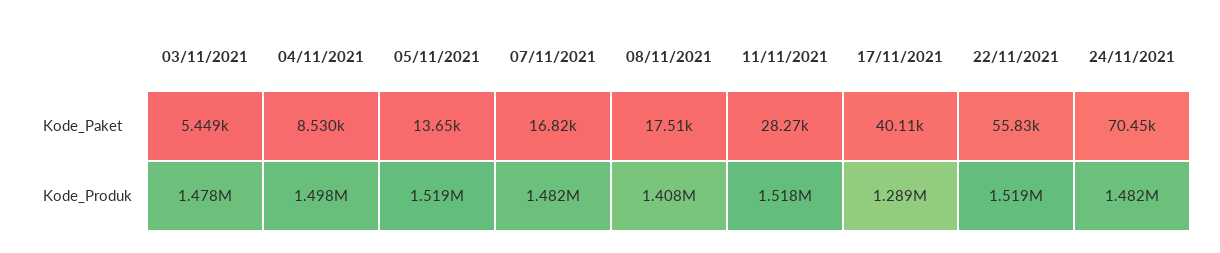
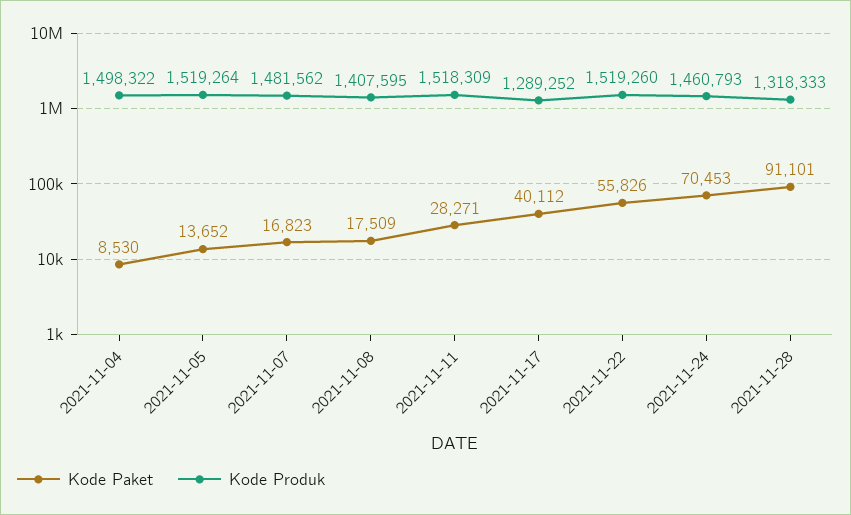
Kode_Paket, 03/11/2021: 5449 -> none
Kode_Produk, 03/11/2021: 1478000 -> none
Kode_Produk, 24/11/2021: 1482000 -> 1460793
Kode_Paket, 2021-11-28: none -> 91101
Kode_Produk, 2021-11-28: none -> 1318333

